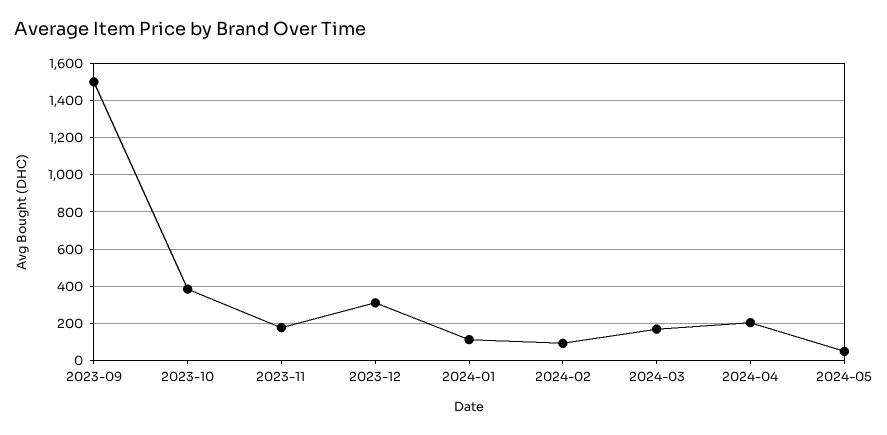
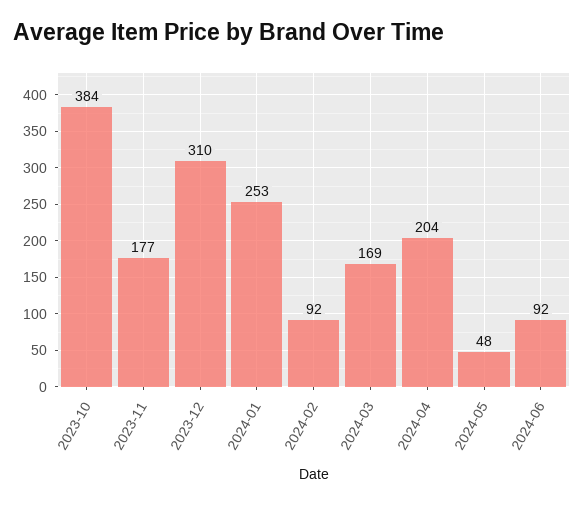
2023-09: 1500 -> none
2024-01: 100 -> 253
2024-06: none -> 92

